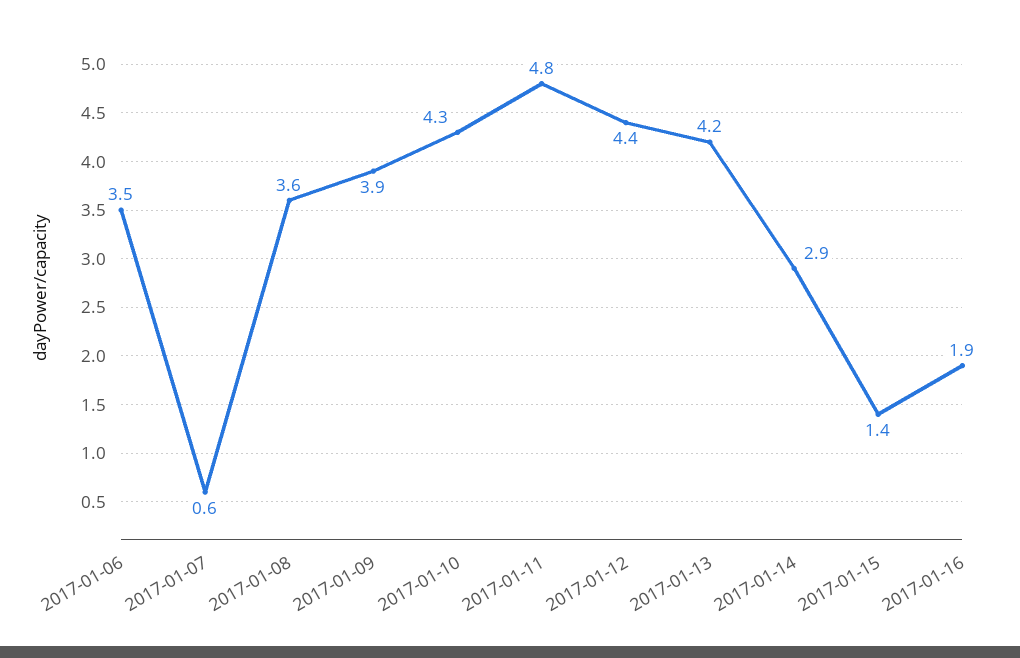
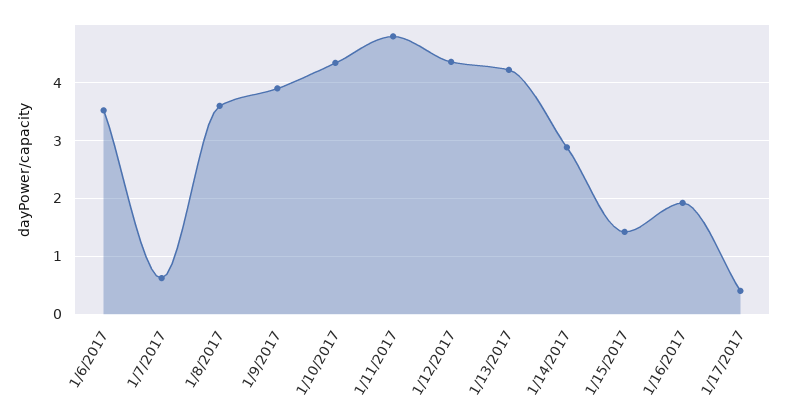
1/17/2017: none -> 0.4

